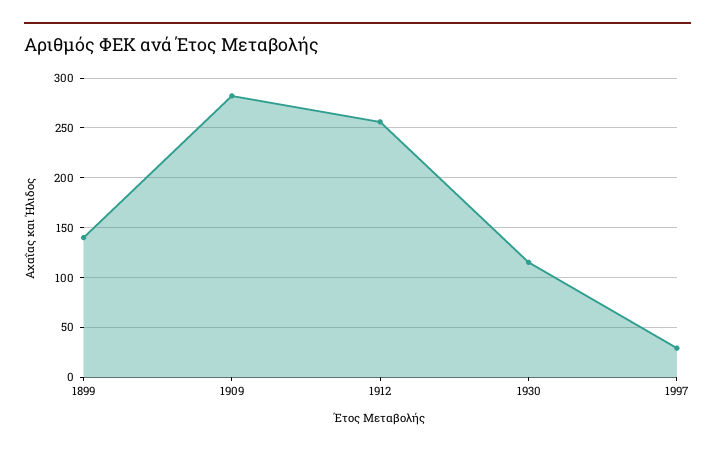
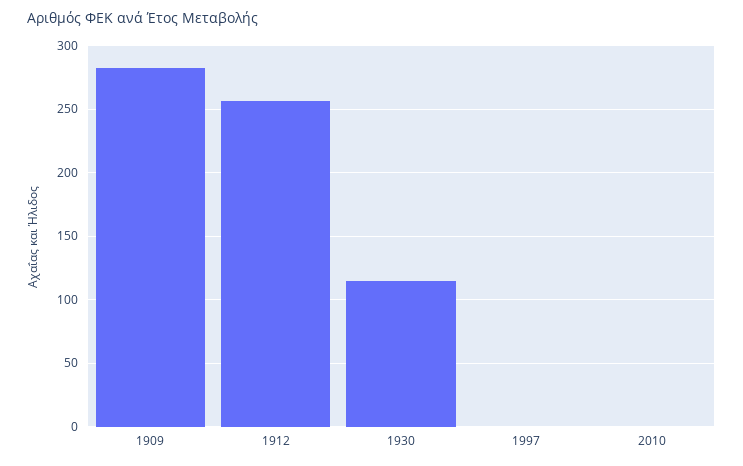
1899: 140 -> none
1997: 30 -> 0
2010: none -> 0

